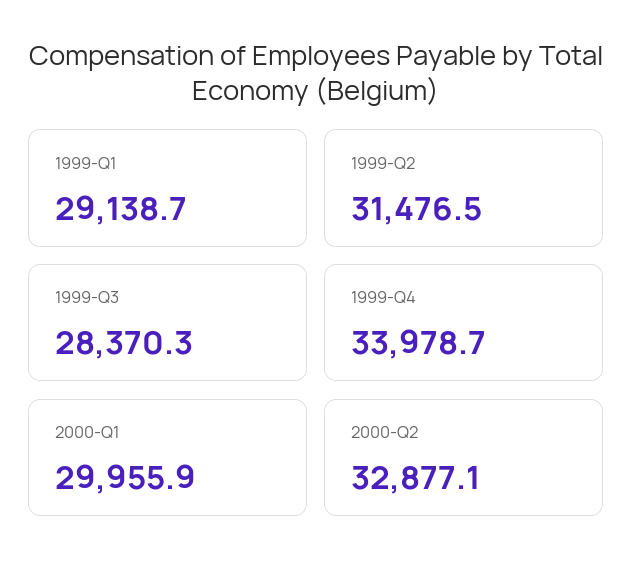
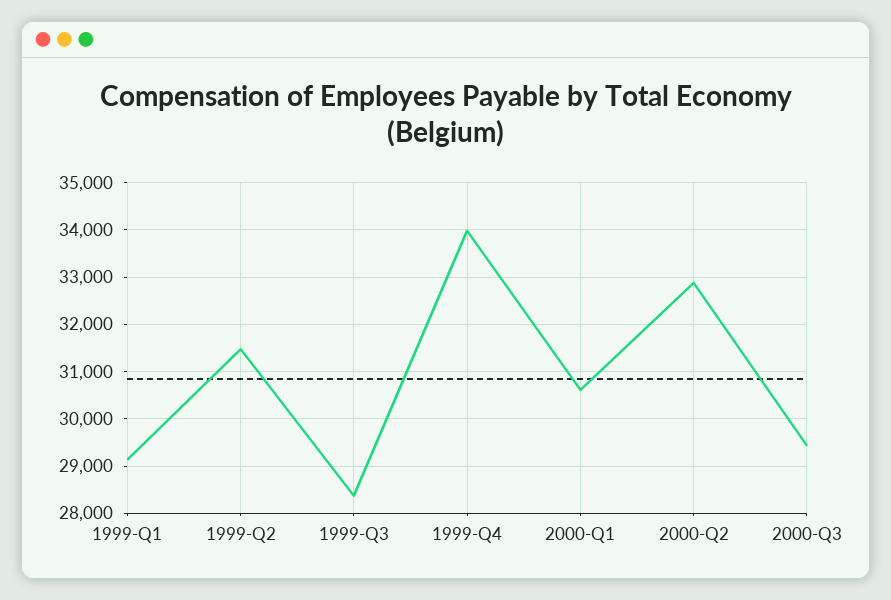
2000-Q1: 29955.9 -> 30600
2000-Q3: none -> 29400

